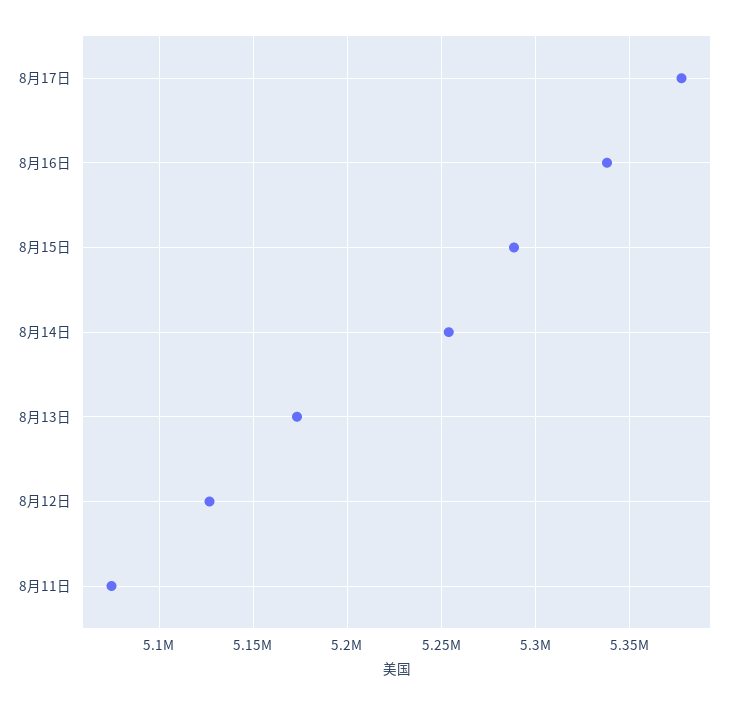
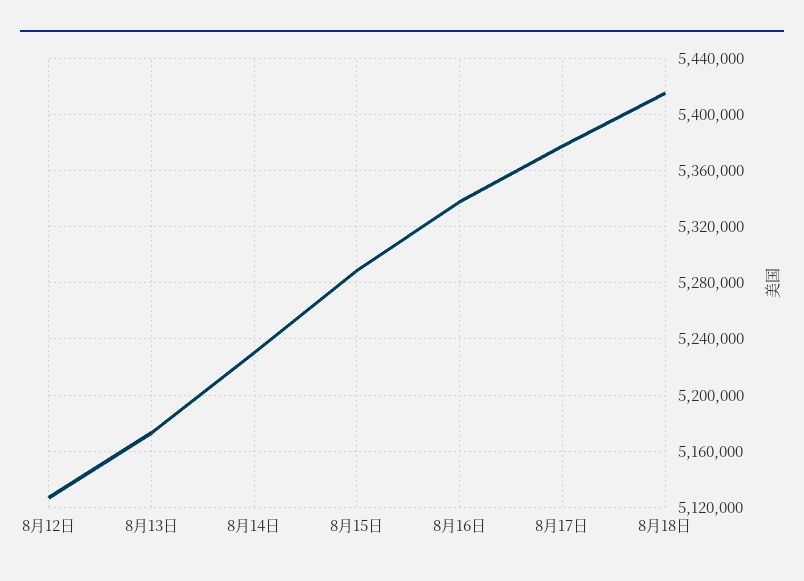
8月14日: 5255000 -> 5230000
8月11日: 5075000 -> none
8月18日: none -> 5415000

